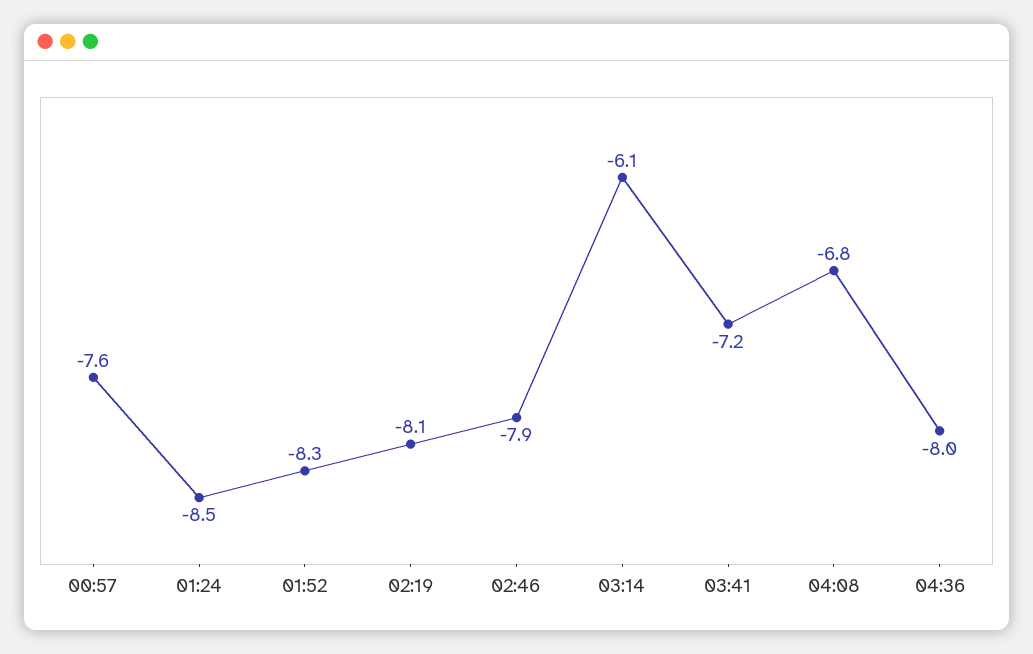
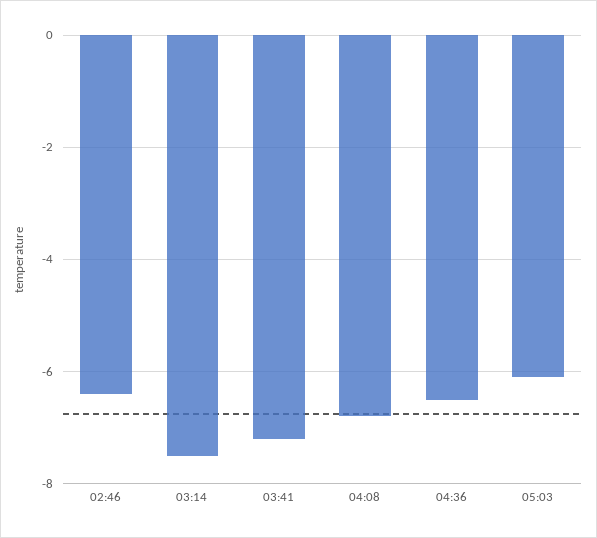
00:57: -7.6 -> none
01:24: -8.5 -> none
01:52: -8.3 -> none
02:19: -8.1 -> none
02:46: -7.9 -> -6.5
03:14: -6.1 -> -7.5
04:36: -8 -> -6.5
05:03: none -> -6

